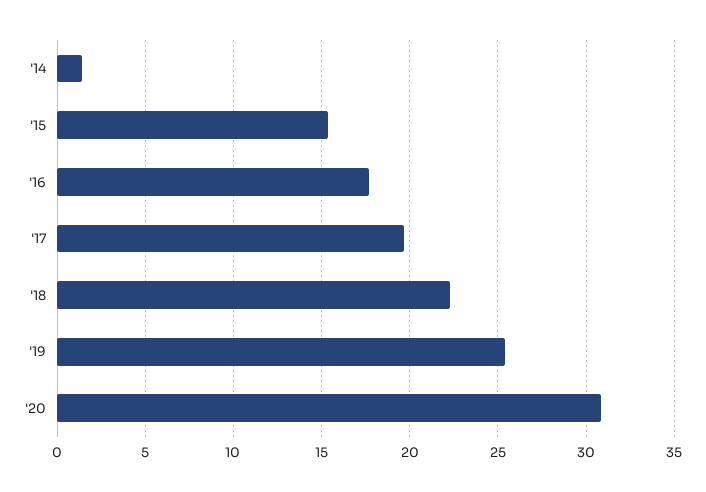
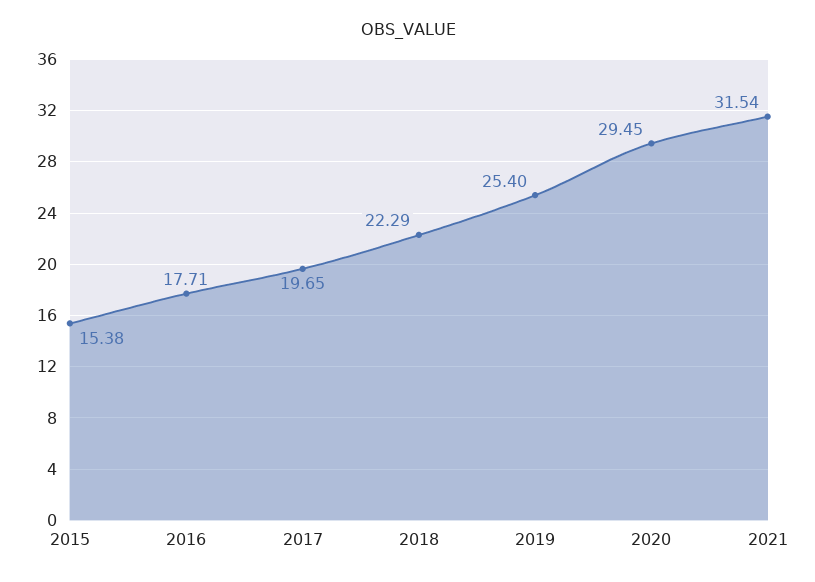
'14: 1.5 -> none
'20: 31 -> 29.45
2021: none -> 31.54

